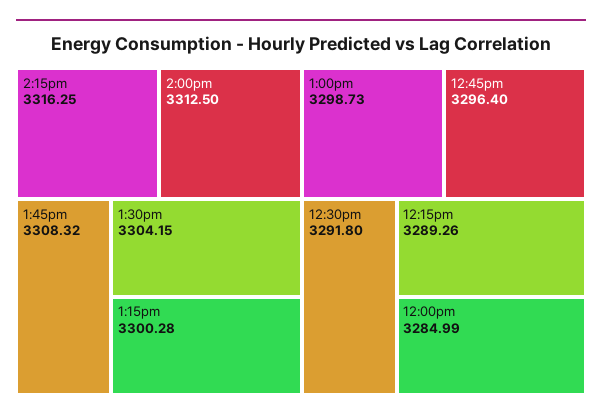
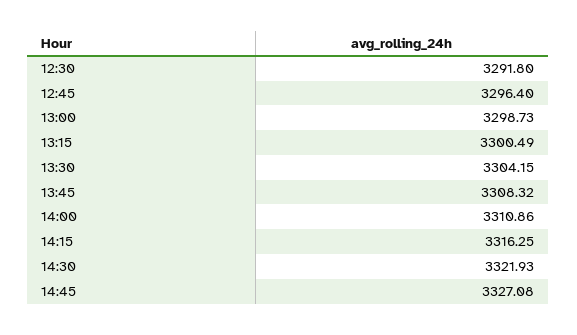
2:00pm: 3312.5 -> 3310.86
1:15pm: 3300.28 -> 3300.49
12:15pm: 3289.26 -> none
12:00pm: 3284.99 -> none
14:30: none -> 3321.93
14:45: none -> 3327.08

